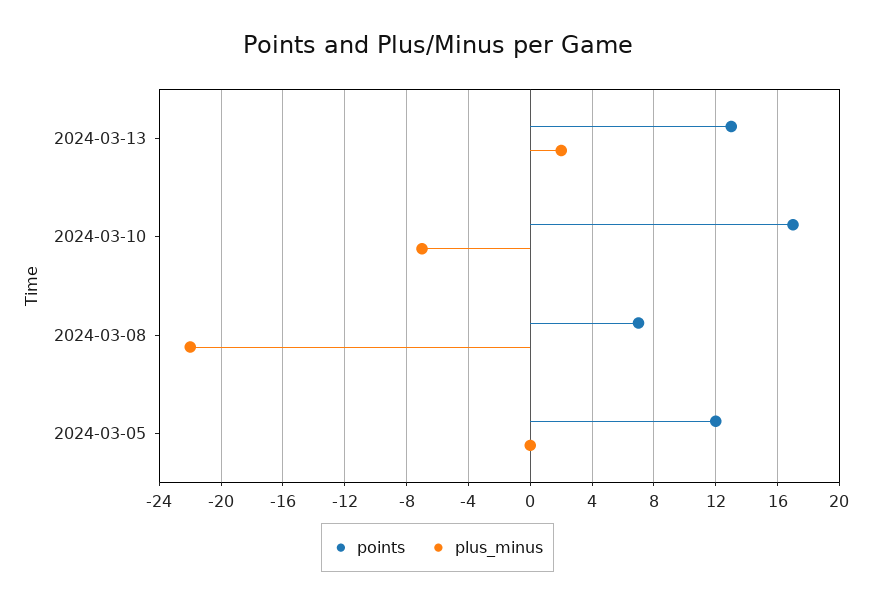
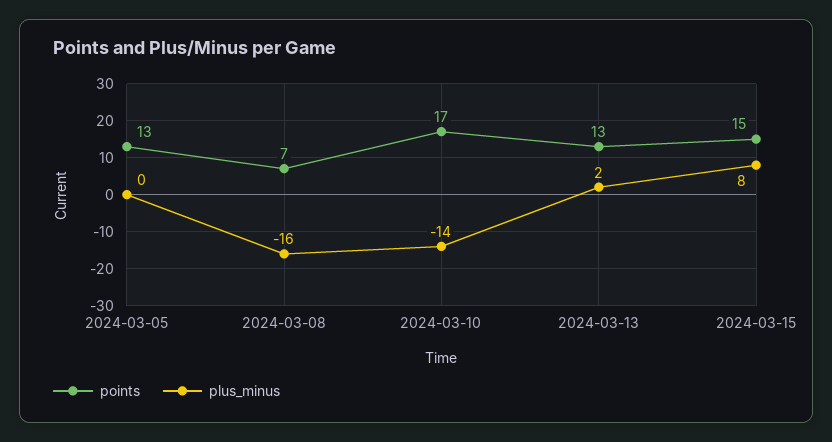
plus_minus, 2024-03-10: -7 -> -14
plus_minus, 2024-03-08: -22 -> -16
points, 2024-03-05: 12 -> 13
points, 2024-03-15: none -> 15
plus_minus, 2024-03-15: none -> 8

